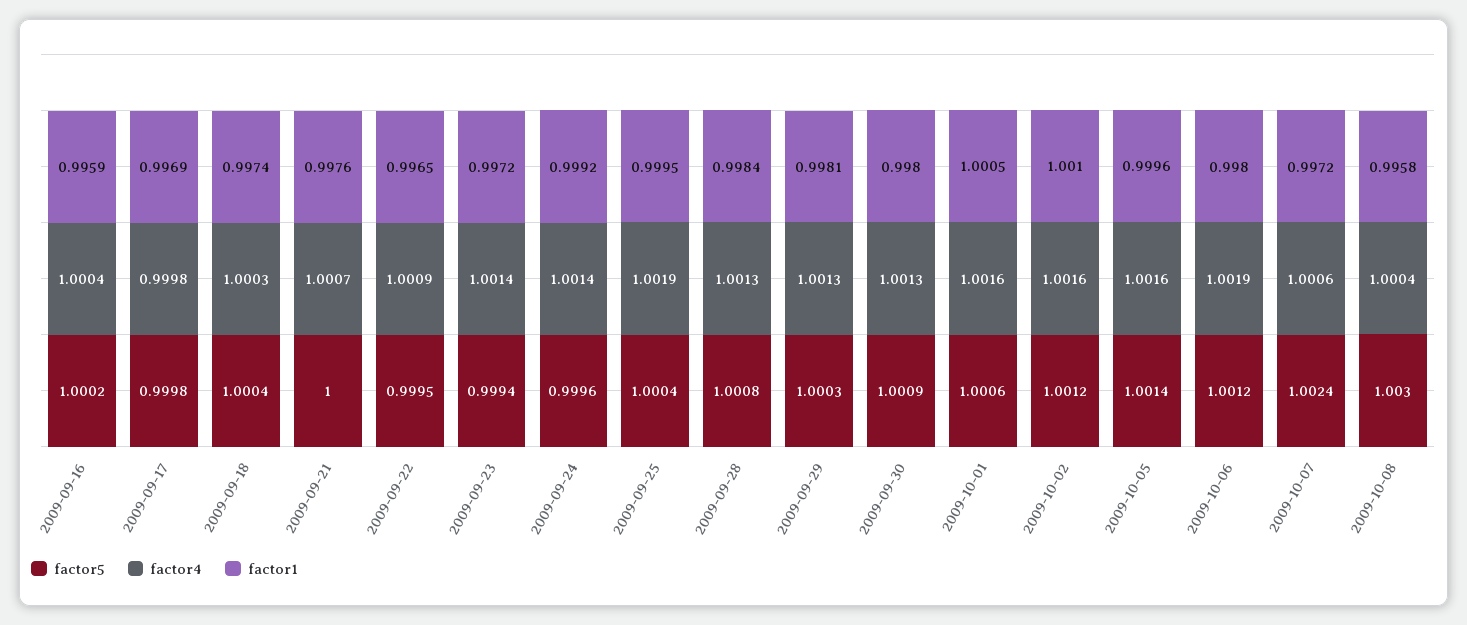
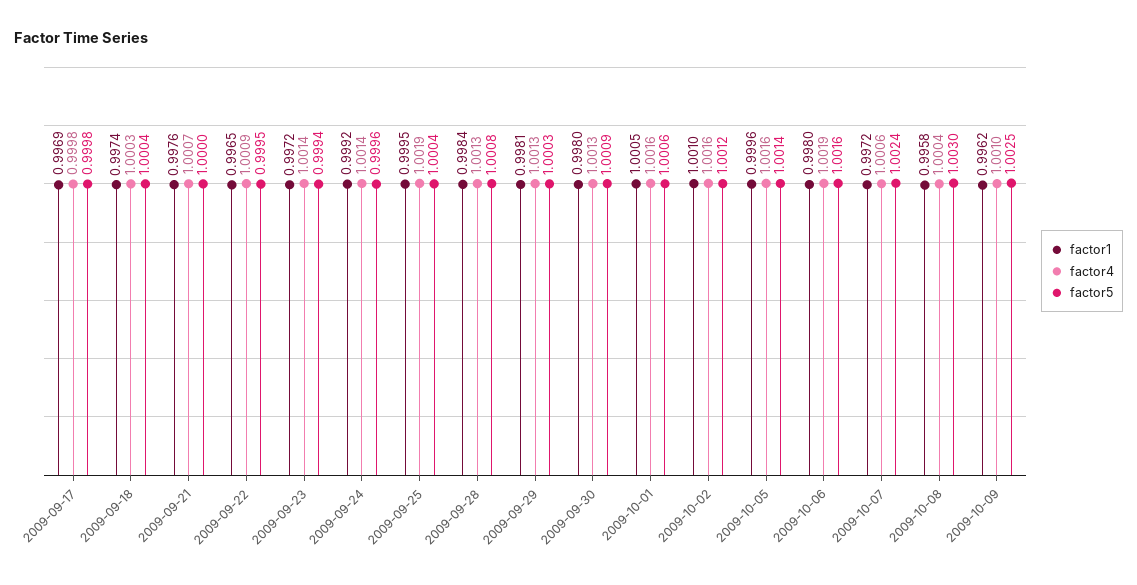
factor5, 2009-09-16: 1.0002 -> none
factor4, 2009-09-16: 1.0004 -> none
factor1, 2009-09-16: 0.9959 -> none
factor5, 2009-10-06: 1.0012 -> 1.0016
factor1, 2009-10-09: none -> 0.9962
factor4, 2009-10-09: none -> 1.001
factor5, 2009-10-09: none -> 1.0025

